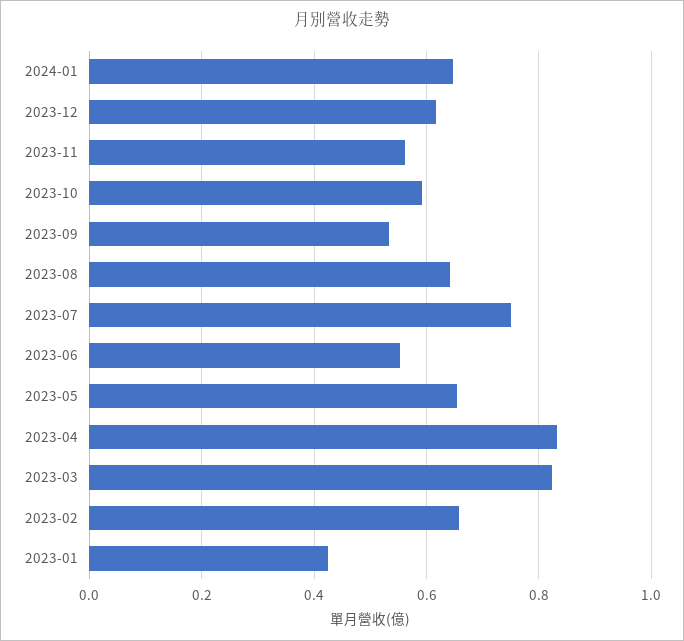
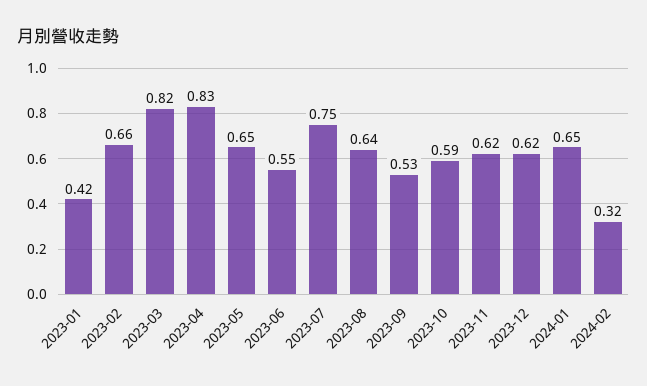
2023-11: 0.56 -> 0.62
2024-02: none -> 0.32

